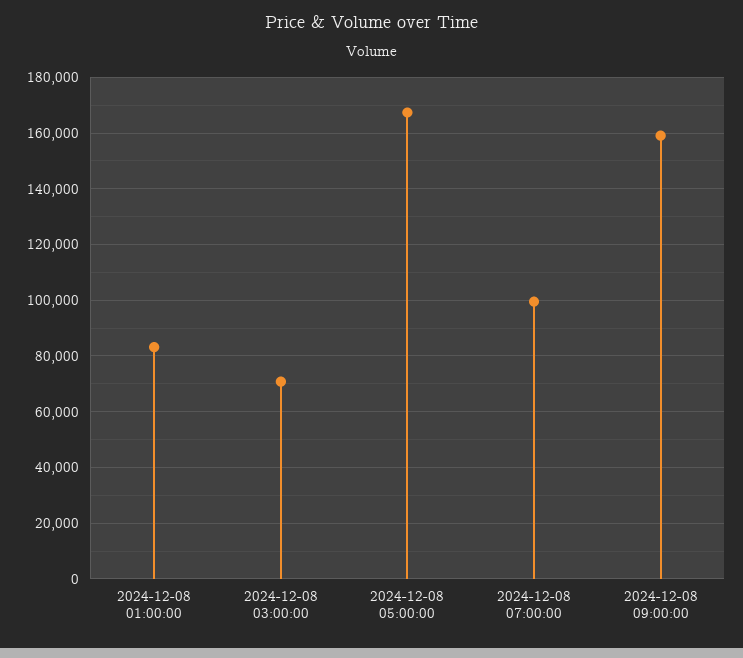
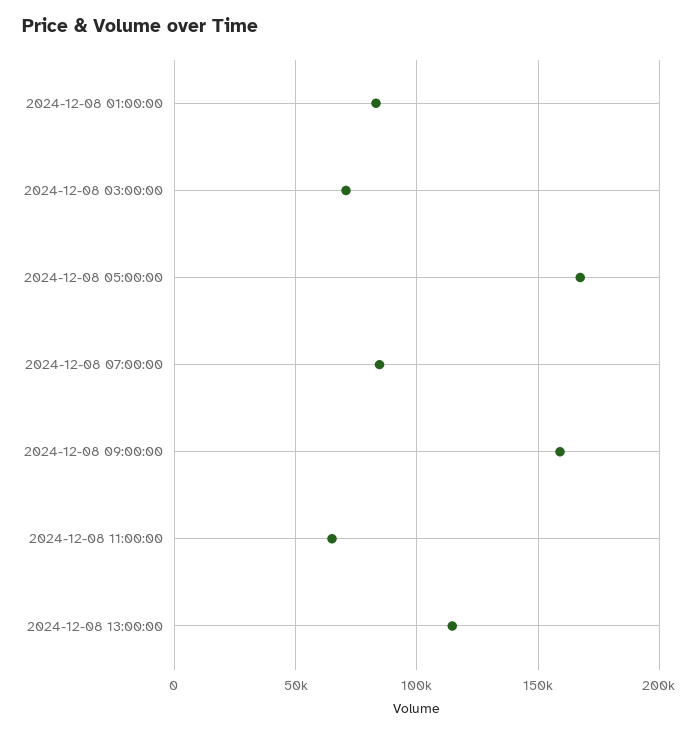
2024-12-08 07:00:00: 100000 -> 85000
2024-12-08 11:00:00: none -> 65000
2024-12-08 13:00:00: none -> 115000

